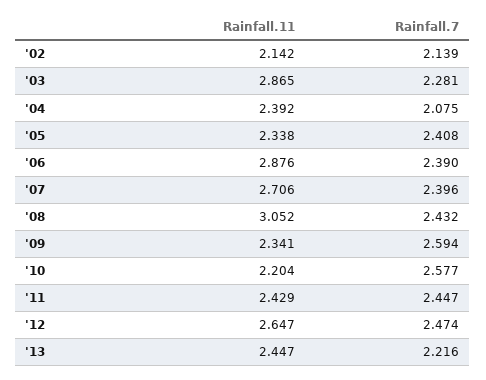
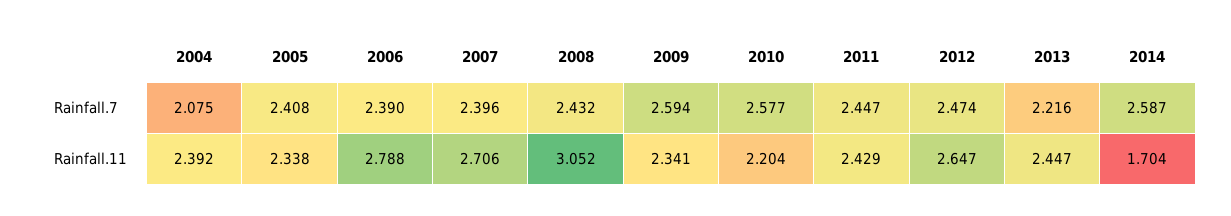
Rainfall.11, '02: 2.142 -> none
Rainfall.7, '02: 2.139 -> none
Rainfall.11, '03: 2.865 -> none
Rainfall.7, '03: 2.281 -> none
Rainfall.11, '06: 2.876 -> 2.788
Rainfall.7, 2014: none -> 2.587
Rainfall.11, 2014: none -> 1.704

